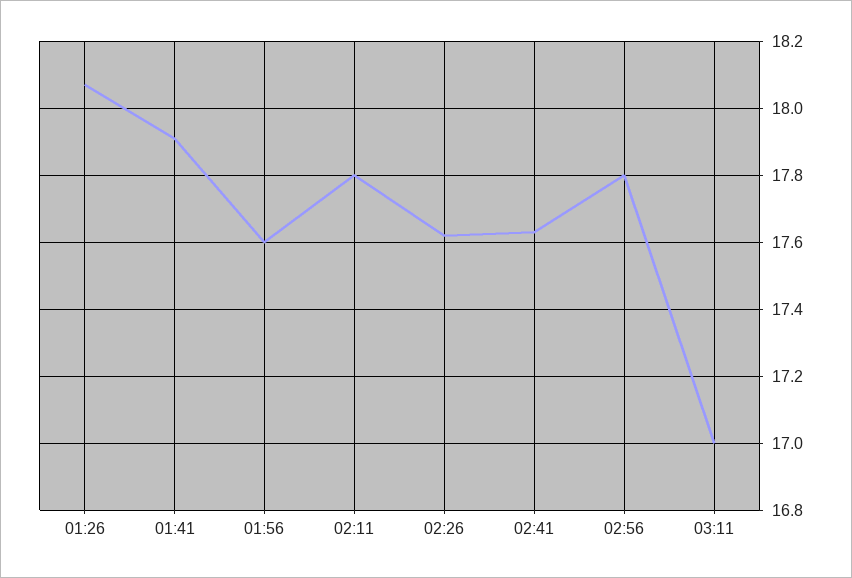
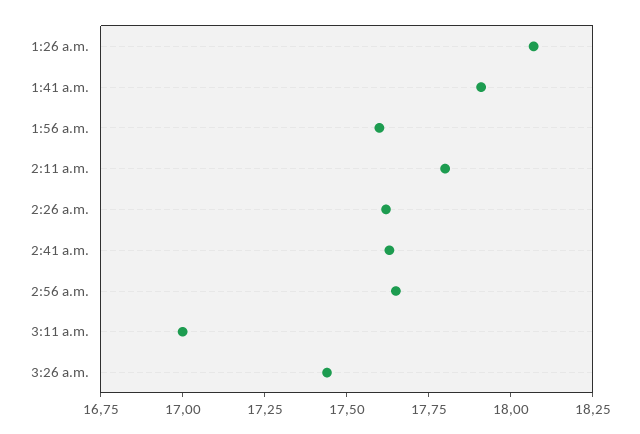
02:56: 17.8 -> 17.65
3:26 a.m.: none -> 17.45

